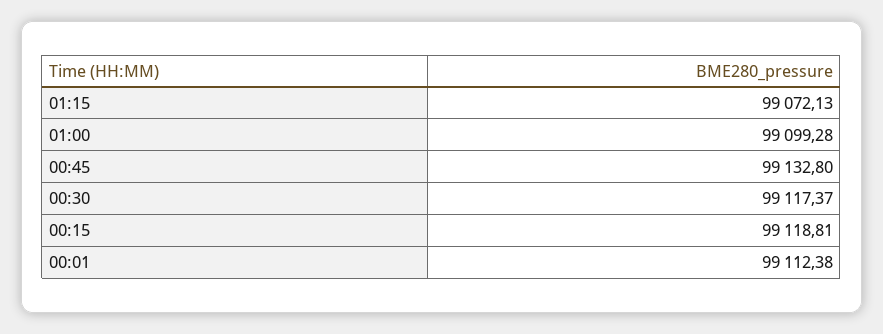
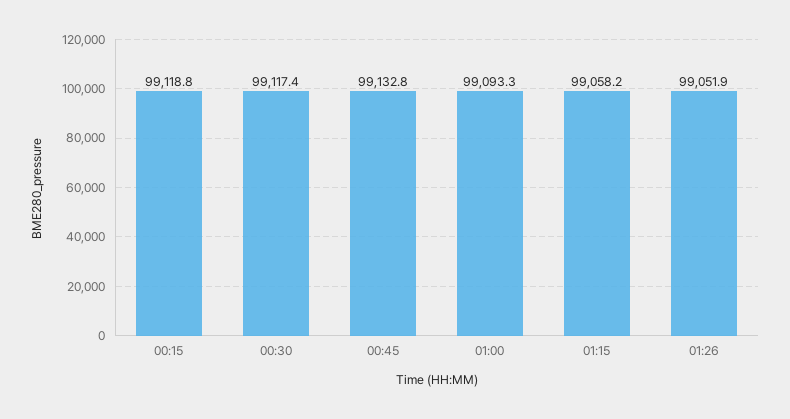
01:15: 99072.13 -> 99058.2
01:00: 99099.28 -> 99093.3
00:01: 99112.38 -> none
01:26: none -> 99051.9

